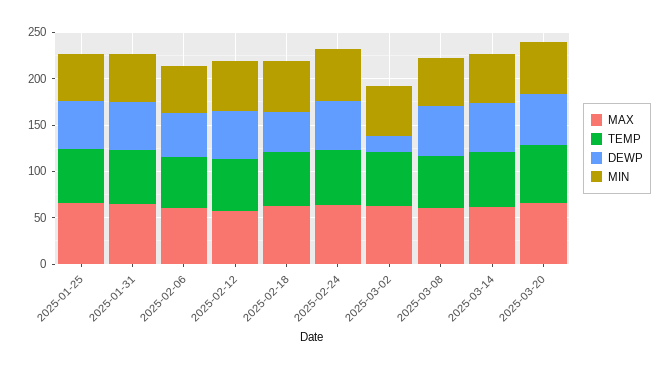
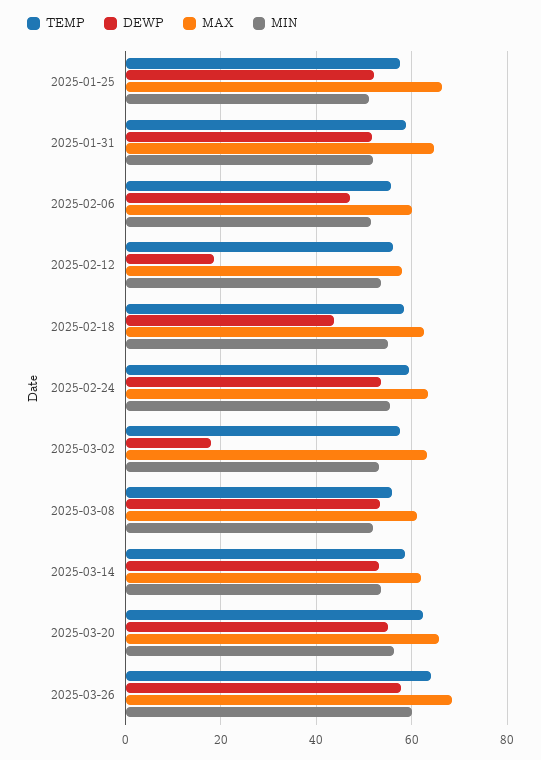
DEWP, 2025-02-12: 50 -> 18
TEMP, 2025-03-26: none -> 64
DEWP, 2025-03-26: none -> 58
MAX, 2025-03-26: none -> 68
MIN, 2025-03-26: none -> 60

